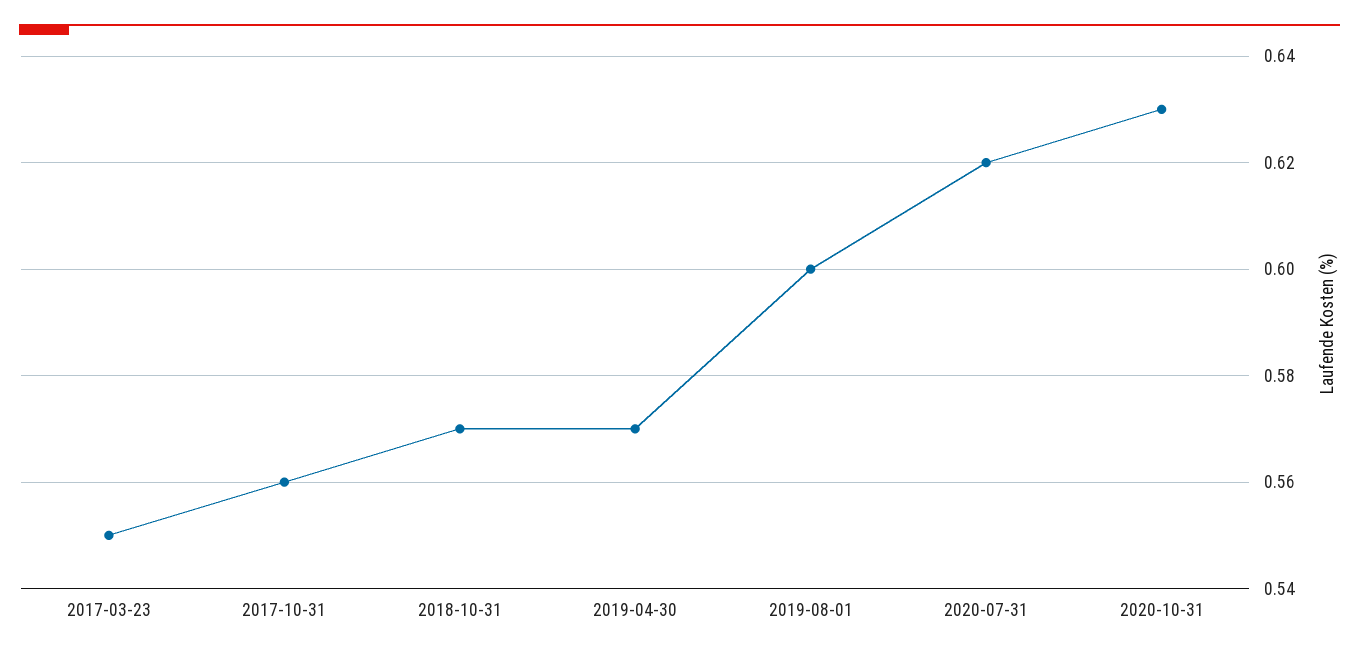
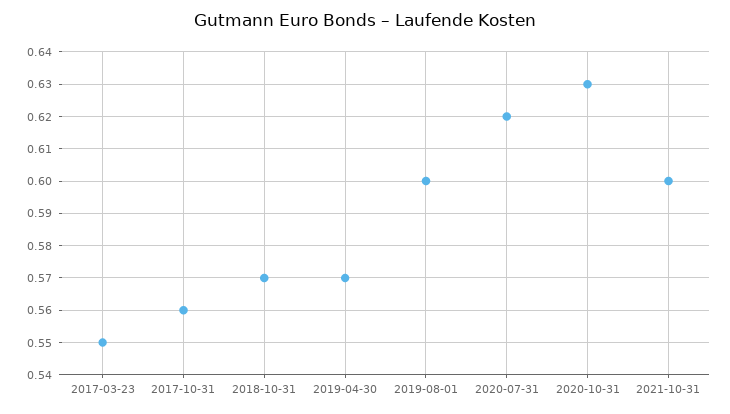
2021-10-31: none -> 0.6

